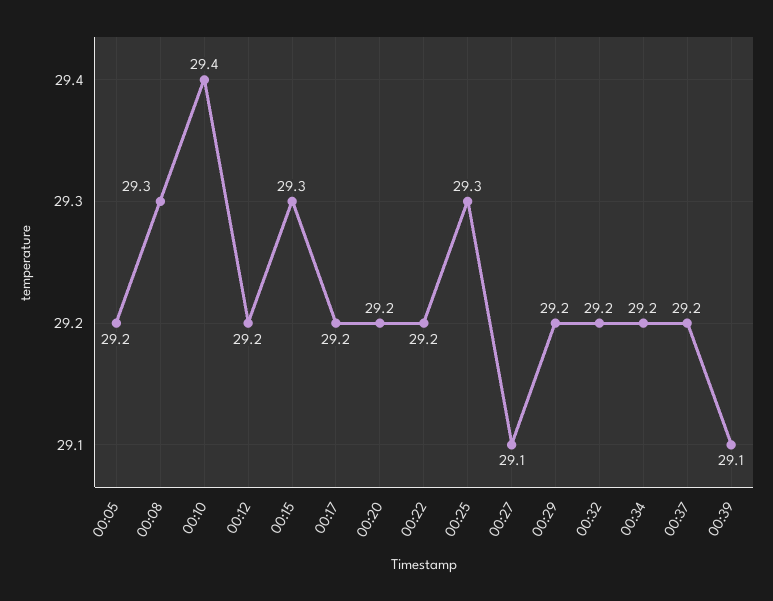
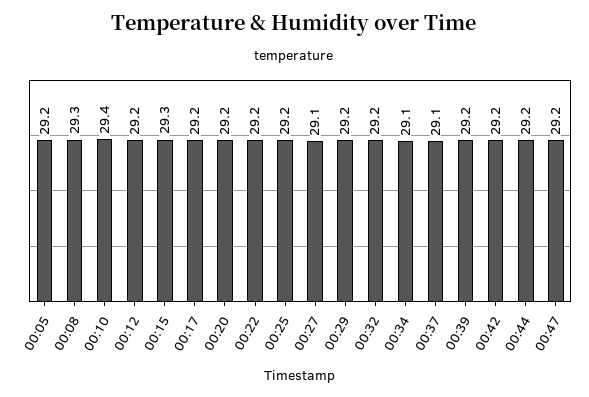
00:25: 29.3 -> 29.2
00:34: 29.2 -> 29.1
00:37: 29.2 -> 29.1
00:39: 29.1 -> 29.2
00:42: none -> 29.2
00:44: none -> 29.2
00:47: none -> 29.2

